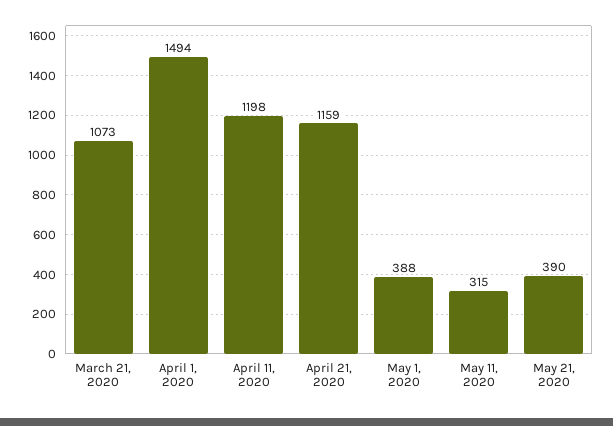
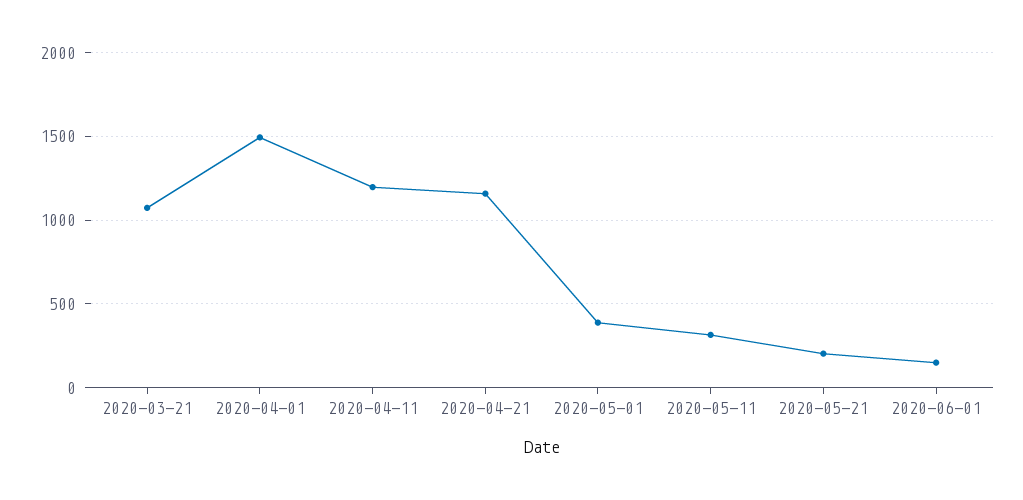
May 21, 2020: 390 -> 200
2020-06-01: none -> 150

